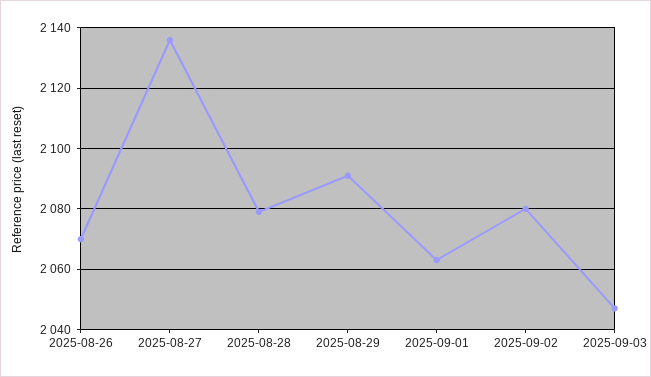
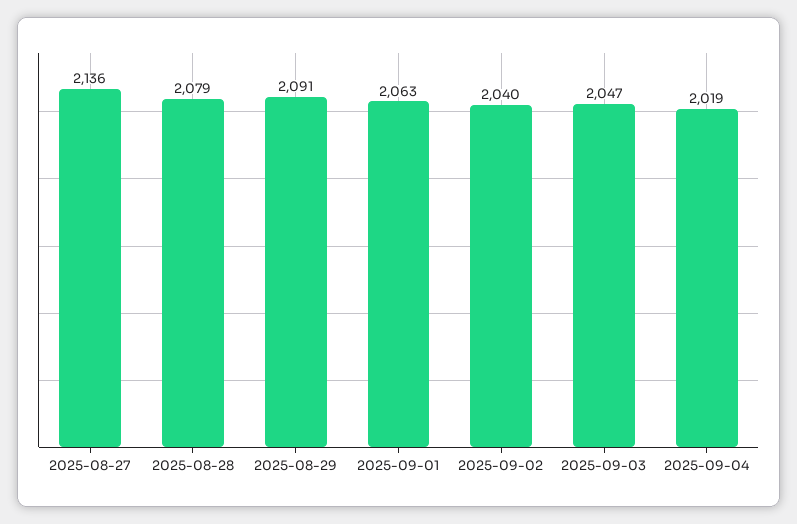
2025-08-26: 2070 -> none
2025-09-02: 2080 -> 2040
2025-09-04: none -> 2019

